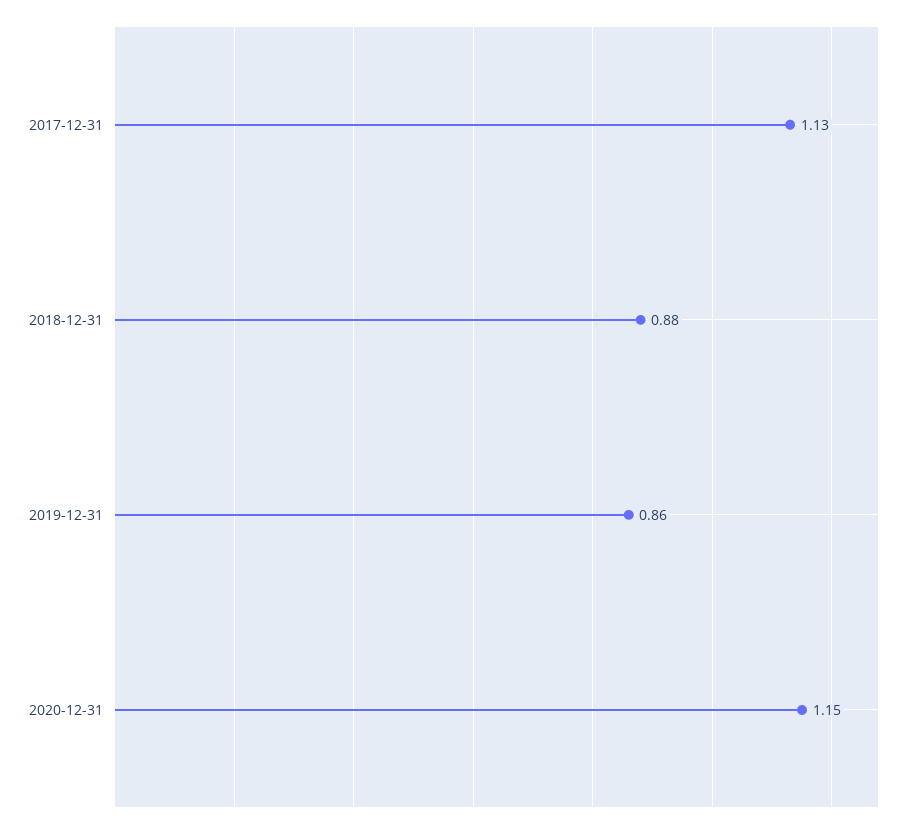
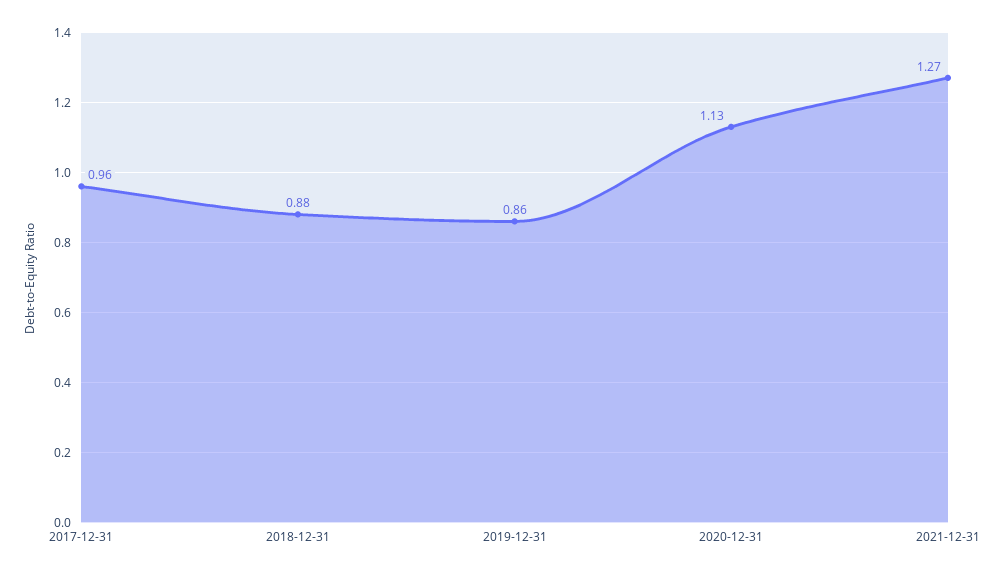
2017-12-31: 1.13 -> 0.96
2020-12-31: 1.15 -> 1.13
2021-12-31: none -> 1.27

